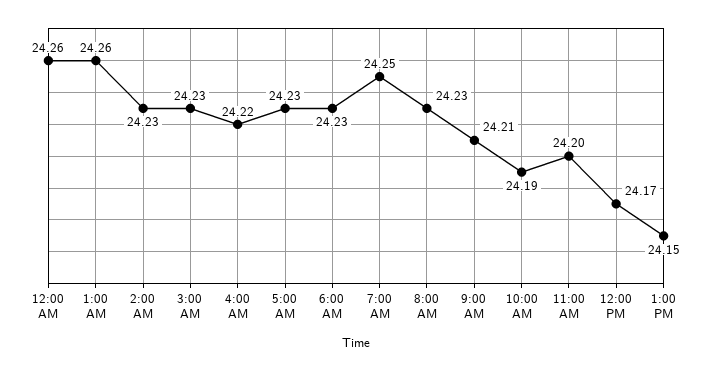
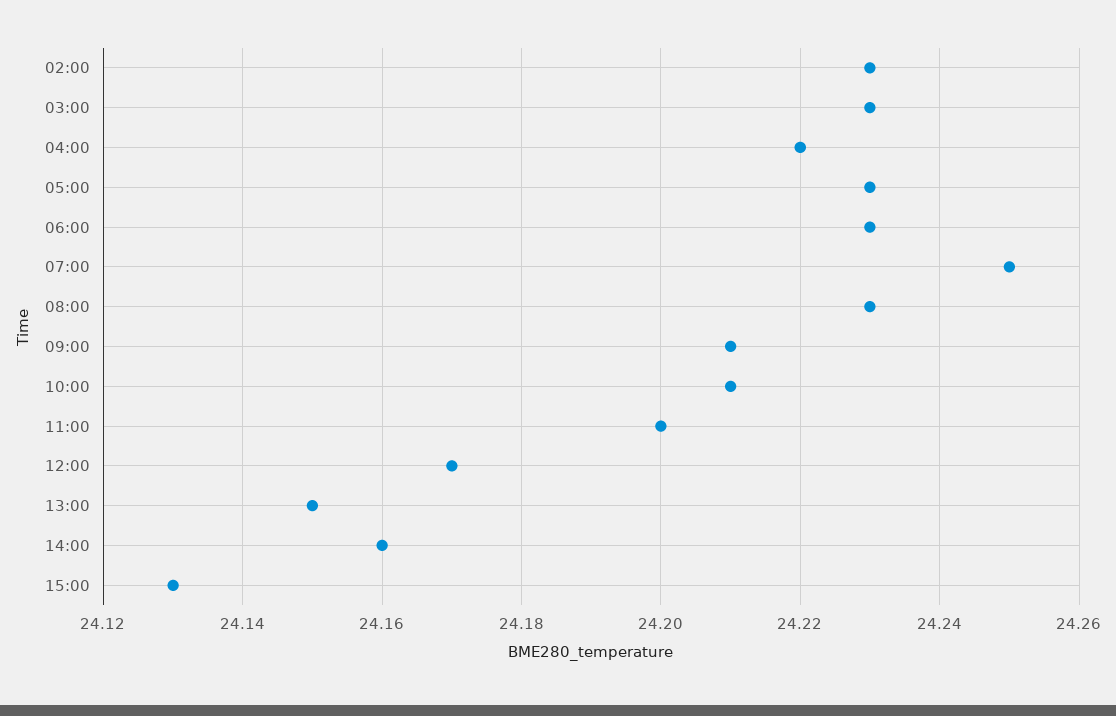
12:00 AM: 24.26 -> none
1:00 AM: 24.26 -> none
10:00 AM: 24.19 -> 24.21
14:00: none -> 24.16
15:00: none -> 24.13

